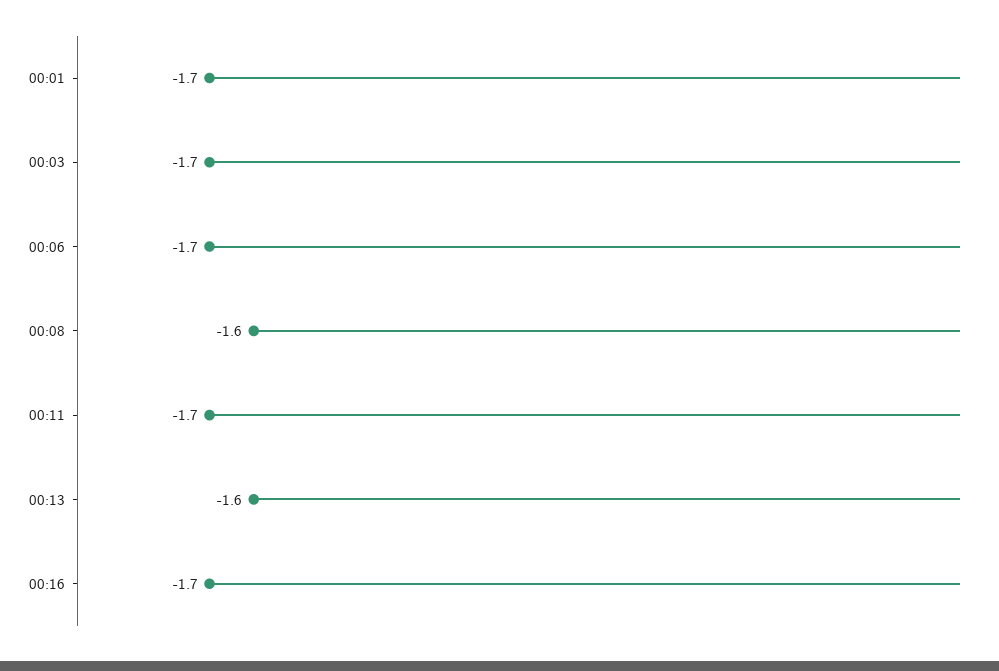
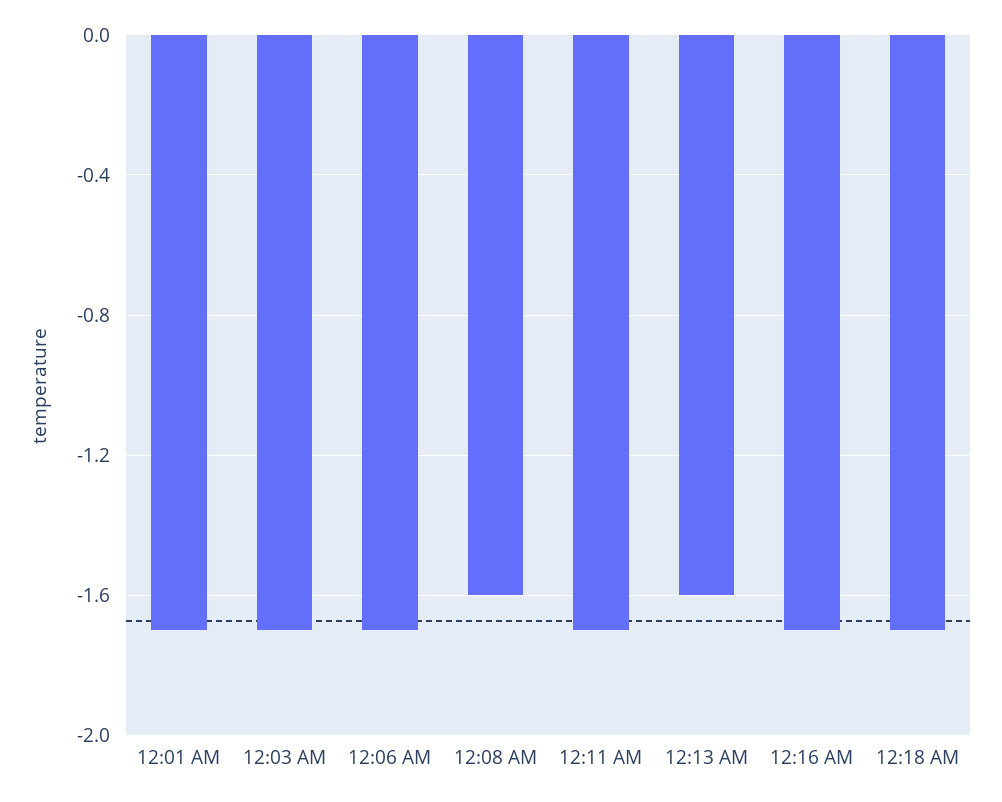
12:18 AM: none -> -1.7

